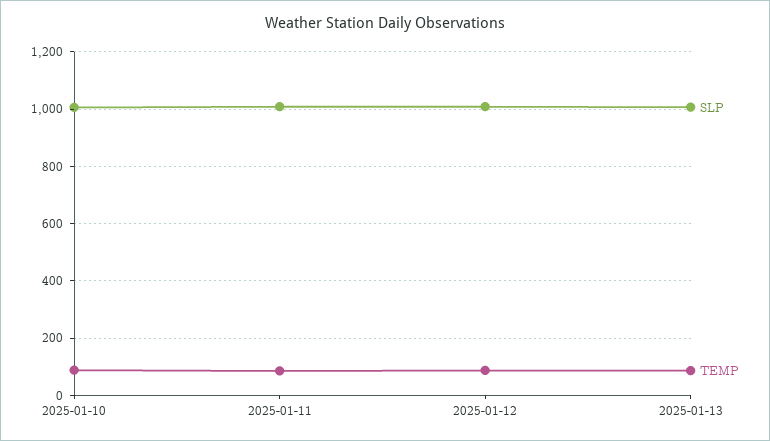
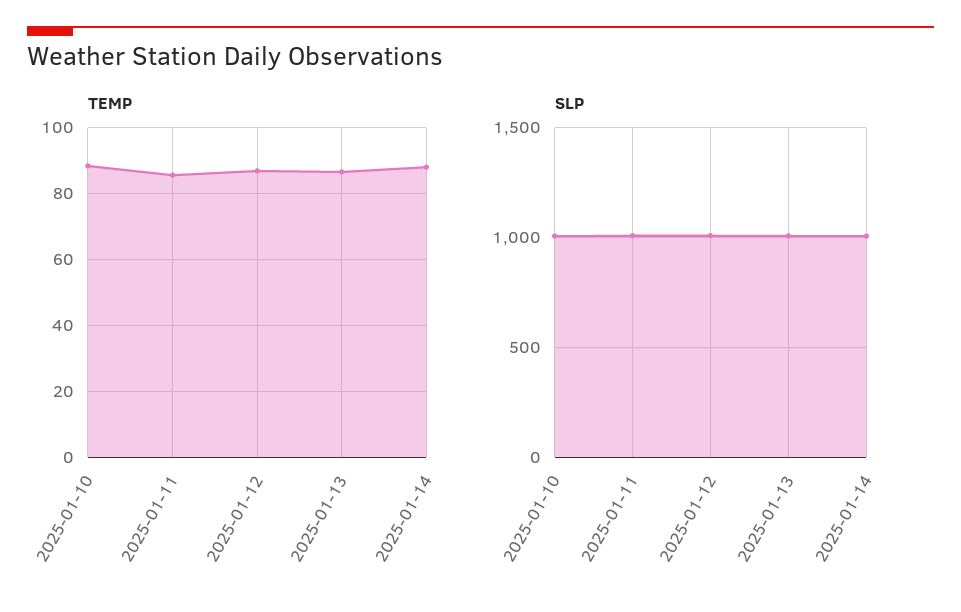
TEMP, 2025-01-14: none -> 88
SLP, 2025-01-14: none -> 1000

